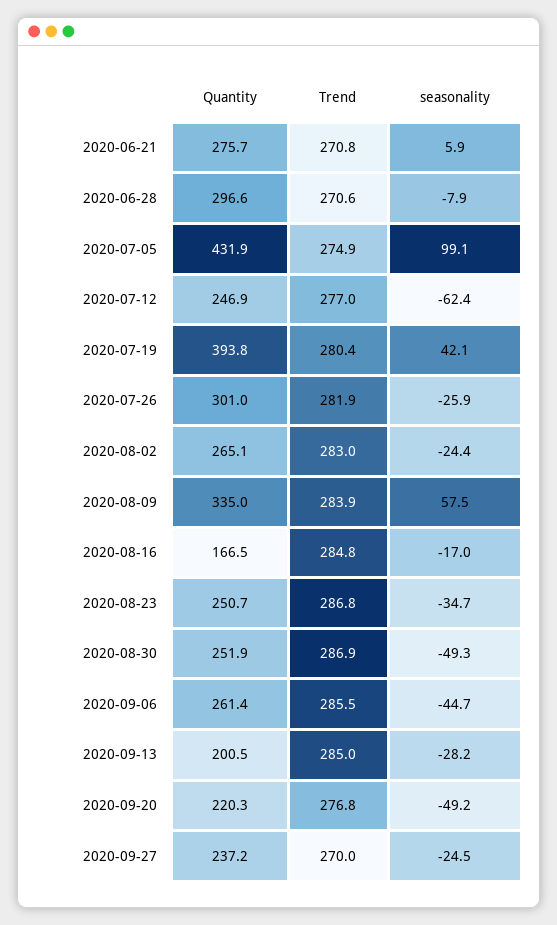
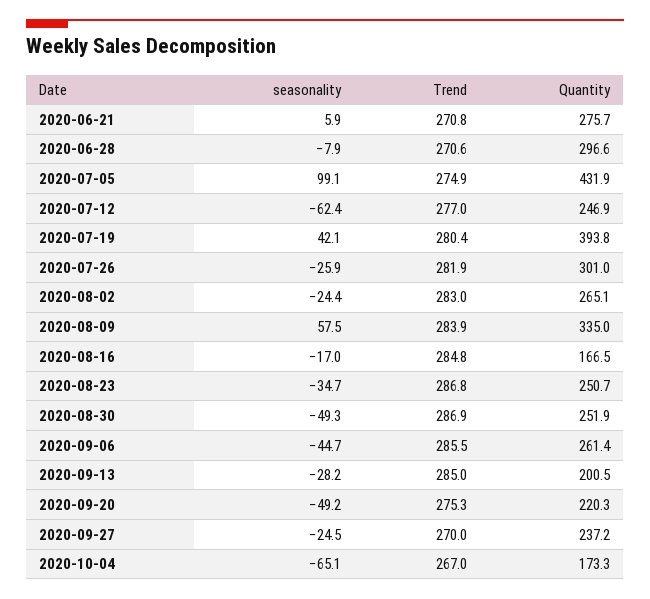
Trend, 2020-09-20: 276.8 -> 275.3
seasonality, 2020-10-04: none -> -65.1
Trend, 2020-10-04: none -> 267
Quantity, 2020-10-04: none -> 173.3

